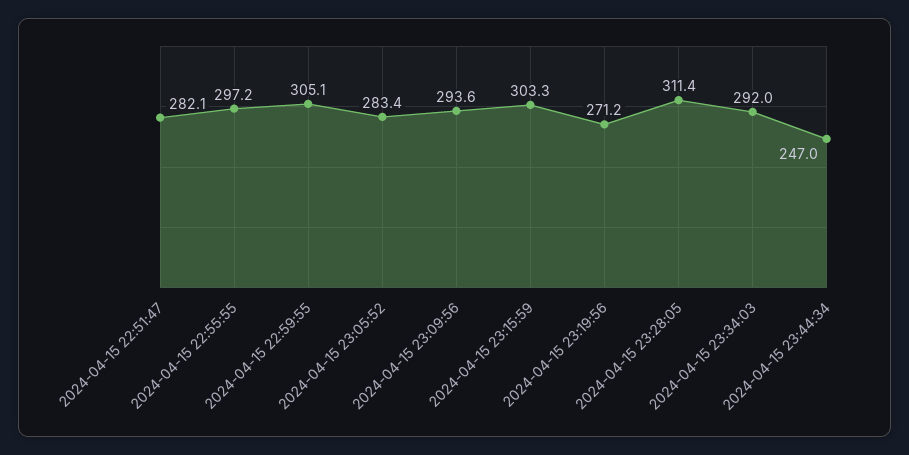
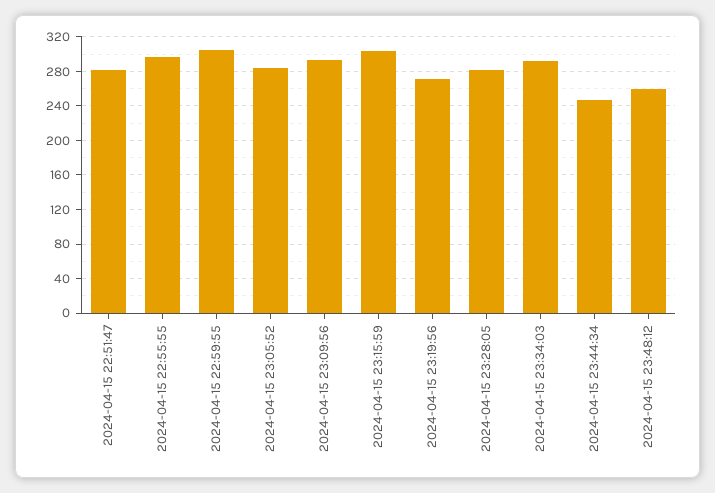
2024-04-15 23:28:05: 311.4 -> 280
2024-04-15 23:48:12: none -> 260

